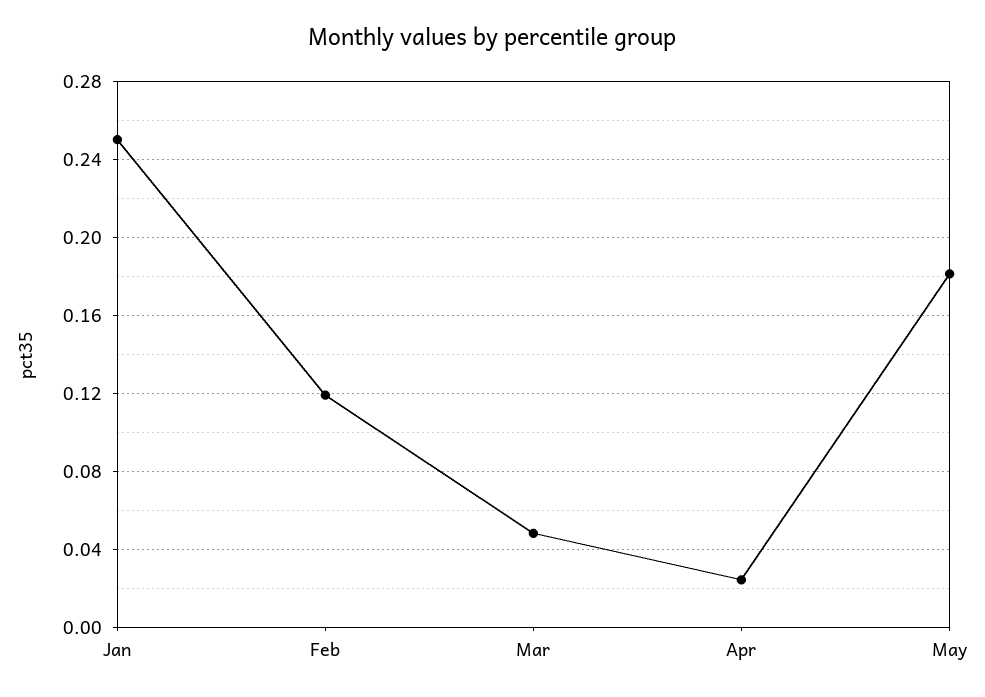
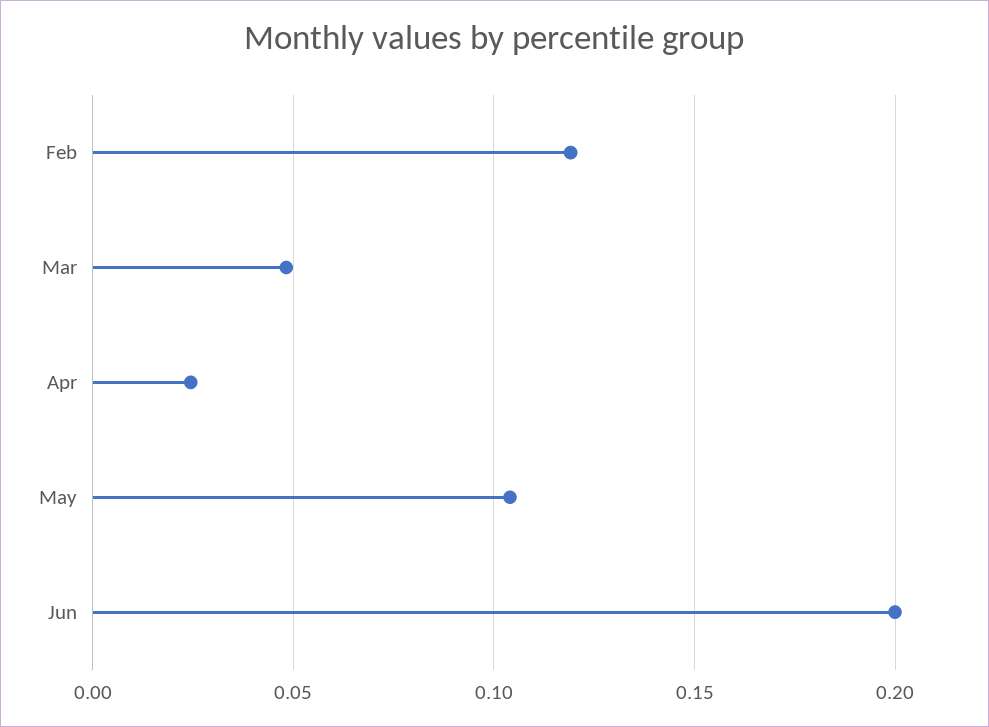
Jan: 0.25 -> none
May: 0.18 -> 0.105
Jun: none -> 0.2

